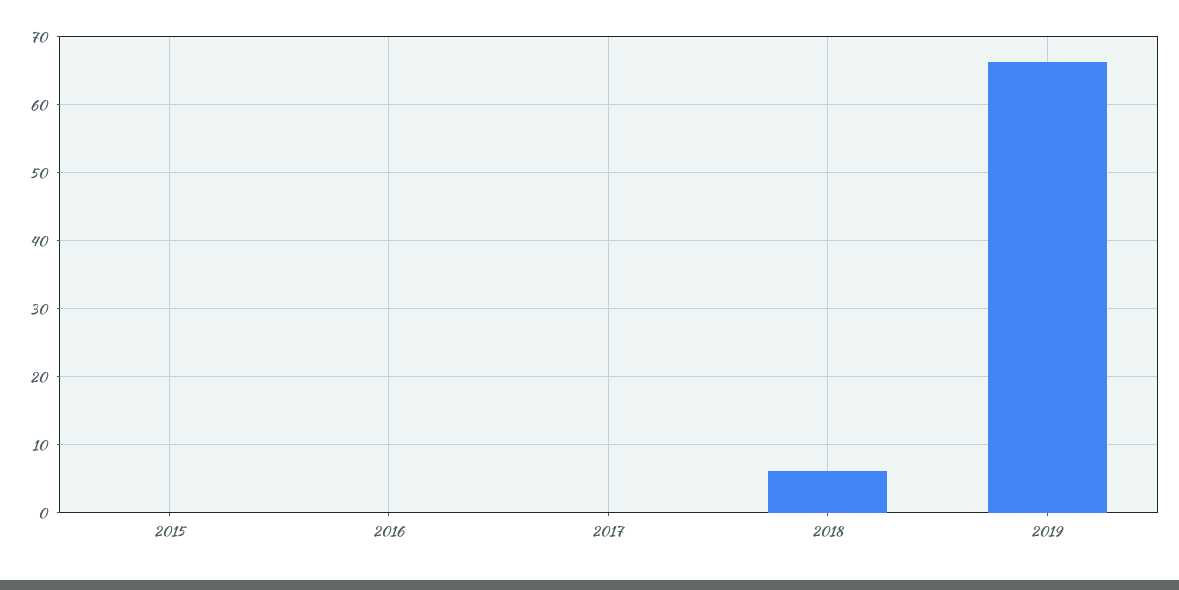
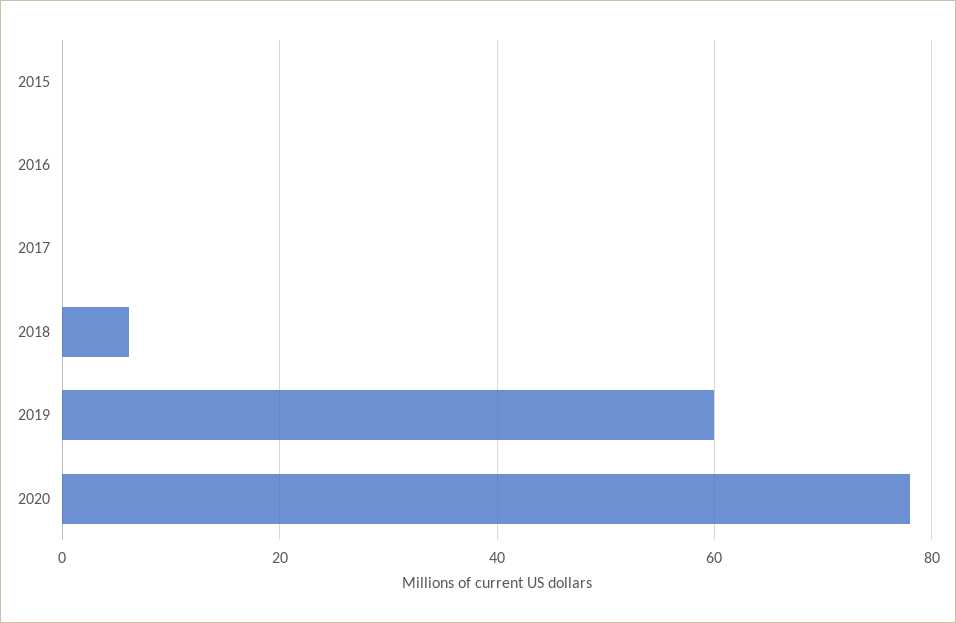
2019: 66 -> 60
2020: none -> 78

